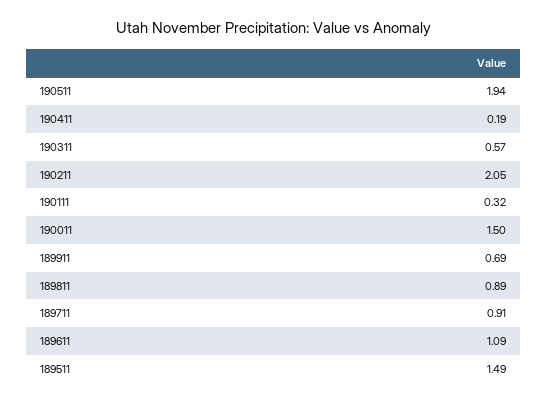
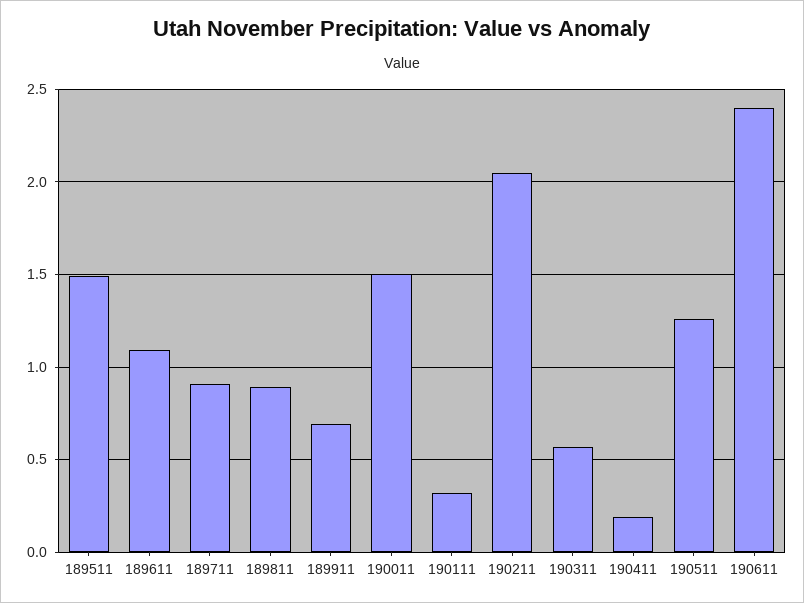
190511: 1.94 -> 1.25
190611: none -> 2.4

